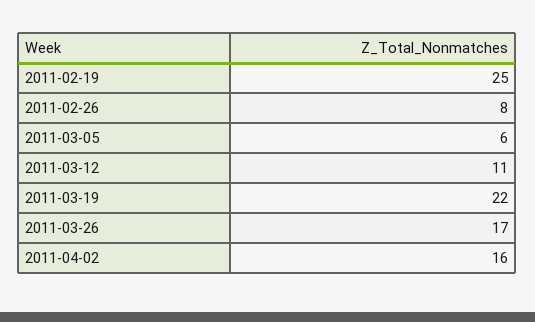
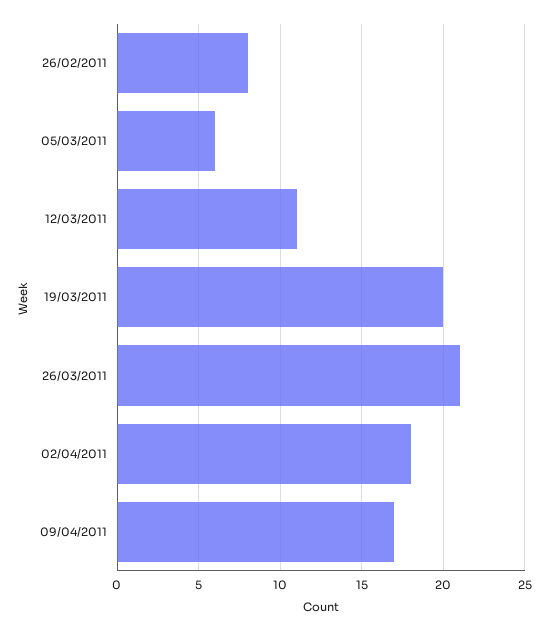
2011-02-19: 25 -> none
2011-03-19: 22 -> 20
2011-03-26: 17 -> 21
2011-04-02: 16 -> 18
09/04/2011: none -> 17

